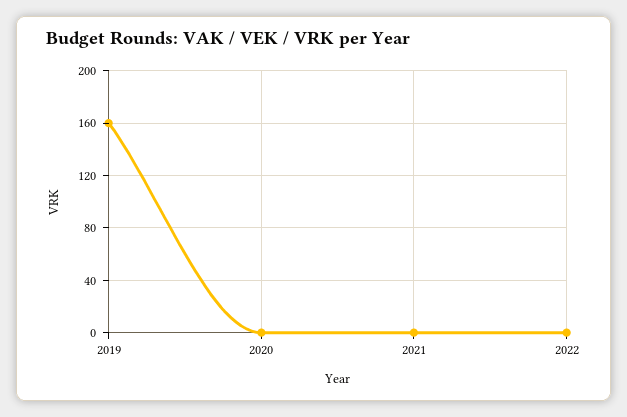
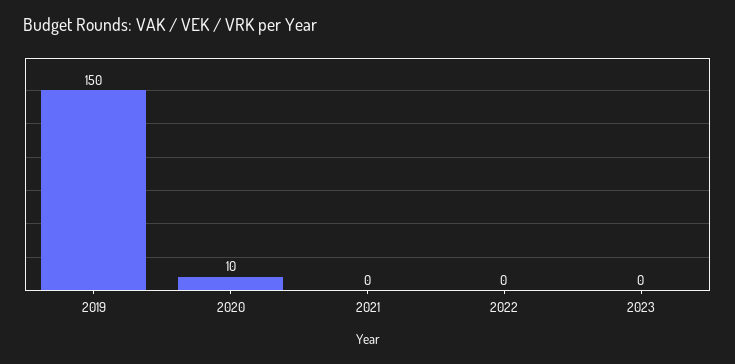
2019: 160 -> 150
2020: 0 -> 10
2023: none -> 0

